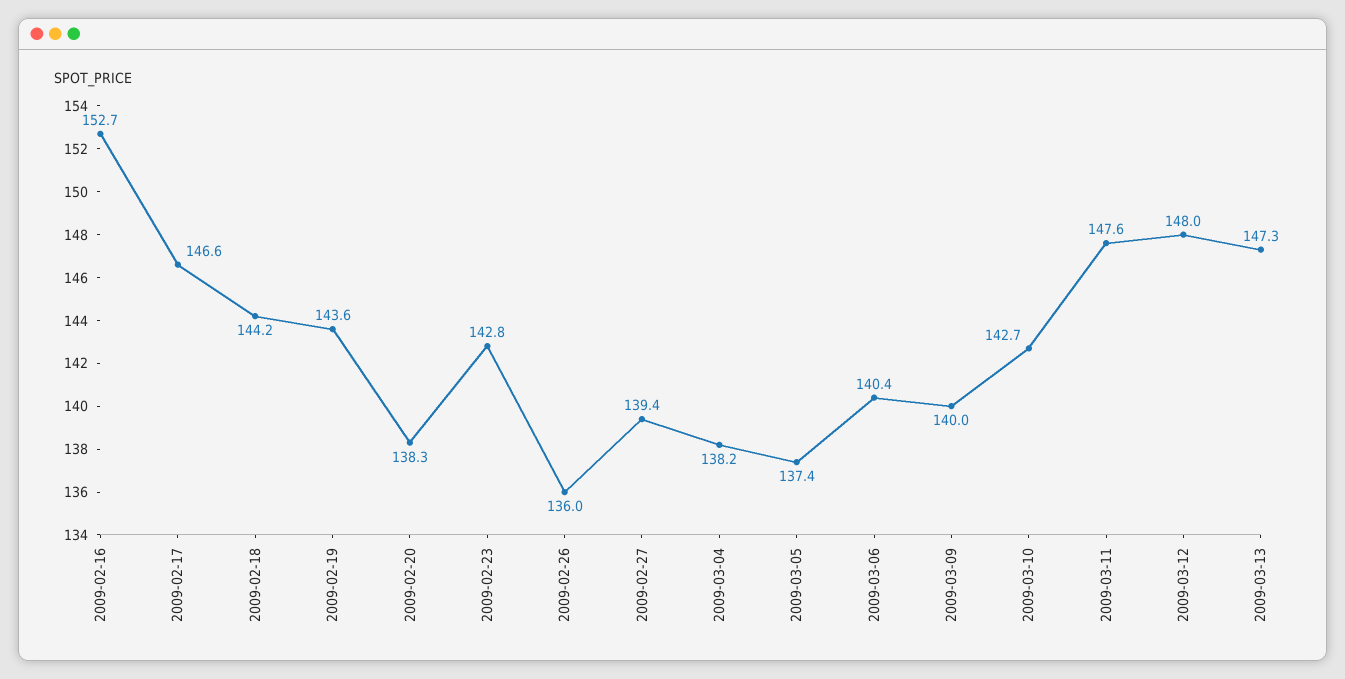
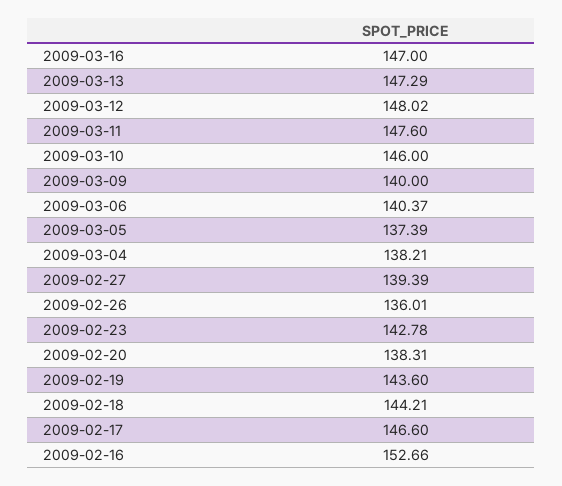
2009-03-10: 142.7 -> 146
2009-03-16: none -> 147

